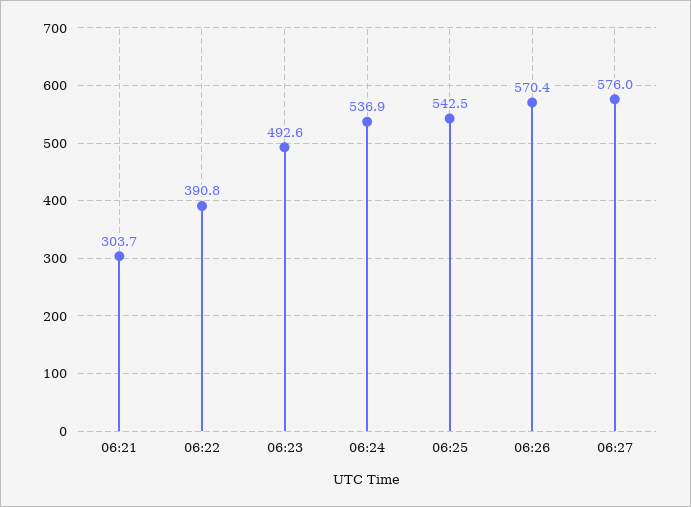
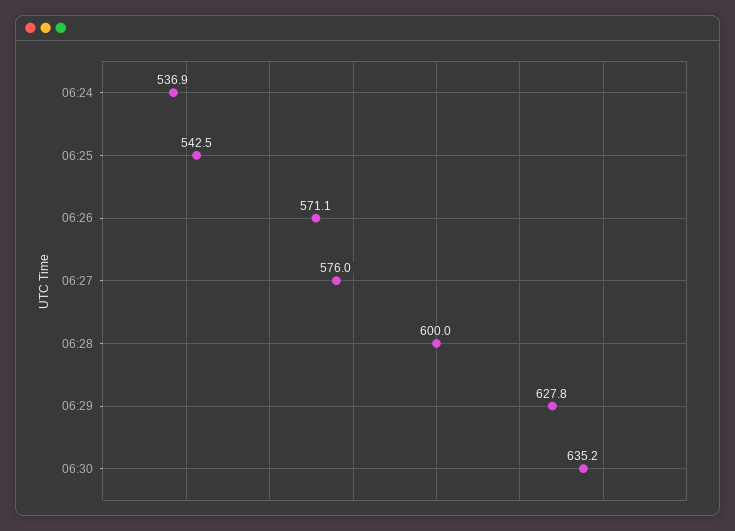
06:21: 303.7 -> none
06:22: 390.8 -> none
06:23: 492.6 -> none
06:26: 570.4 -> 571.1
06:28: none -> 600
06:29: none -> 627.8
06:30: none -> 635.2

